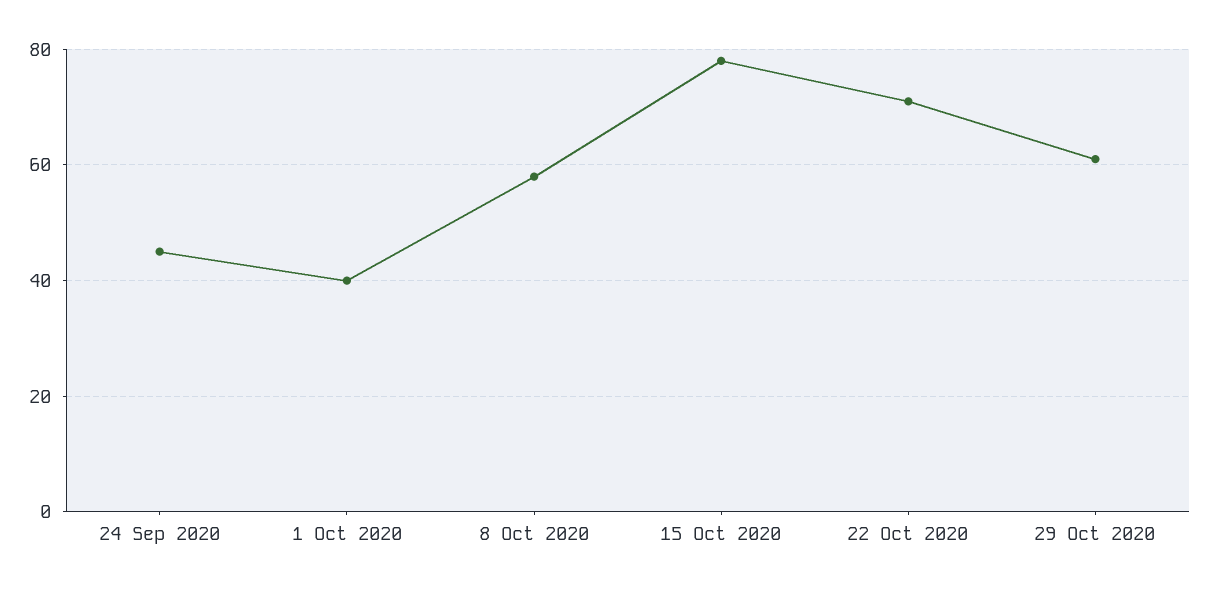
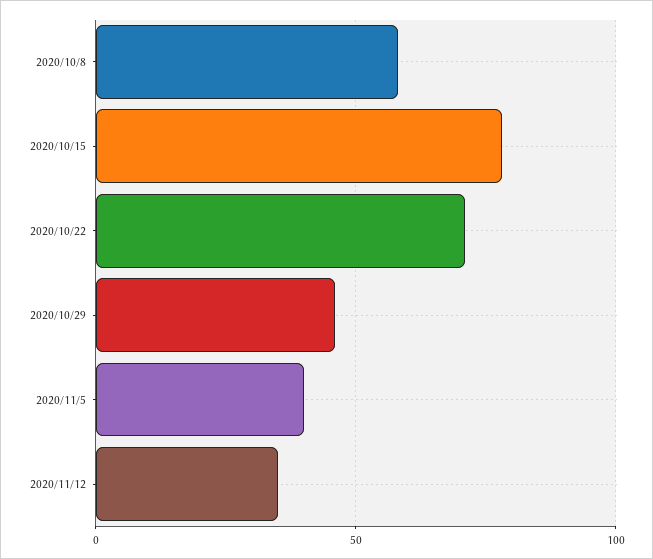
24 Sep 2020: 45 -> none
1 Oct 2020: 40 -> none
29 Oct 2020: 60 -> 45
2020/11/5: none -> 40
2020/11/12: none -> 35

